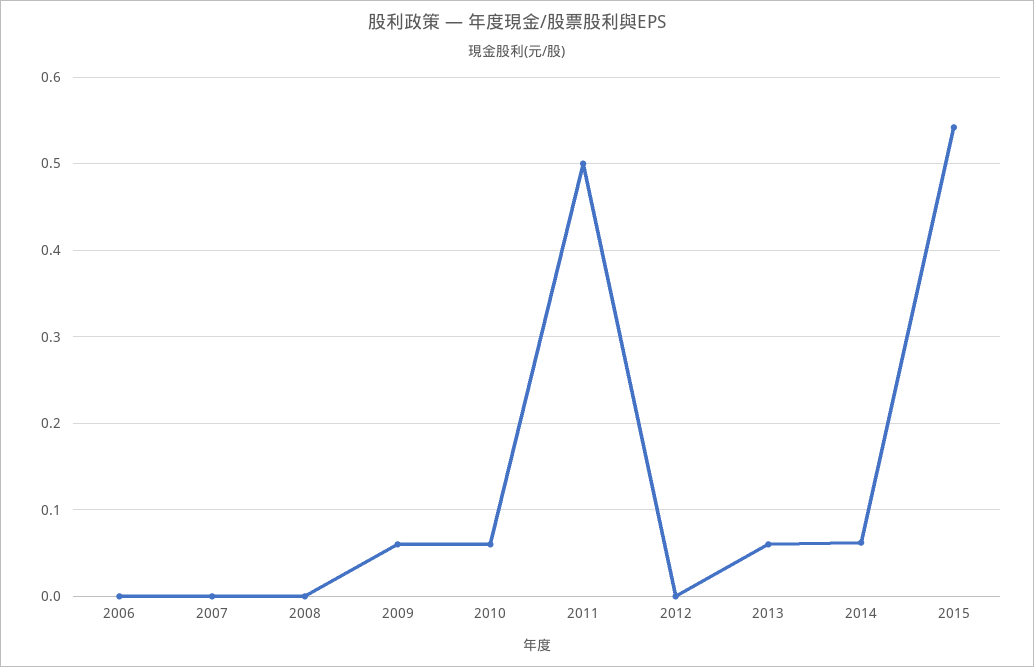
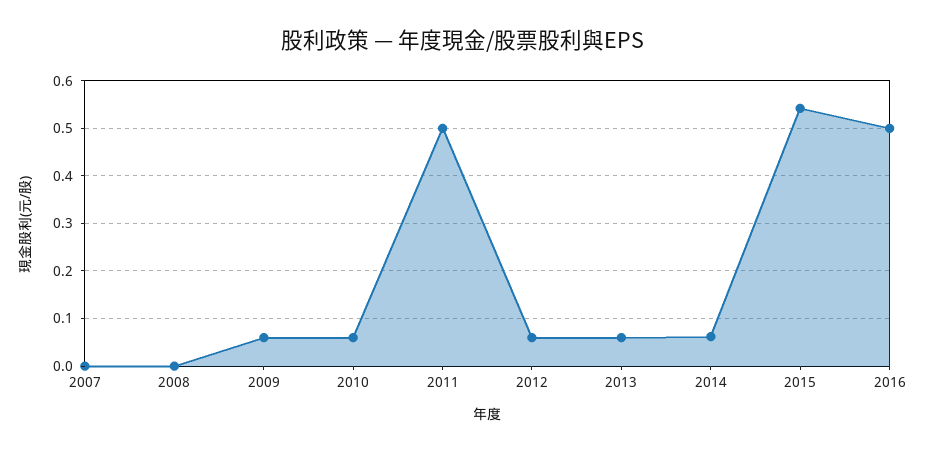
2006: 0 -> none
2012: 0 -> 0.06
2016: none -> 0.5

